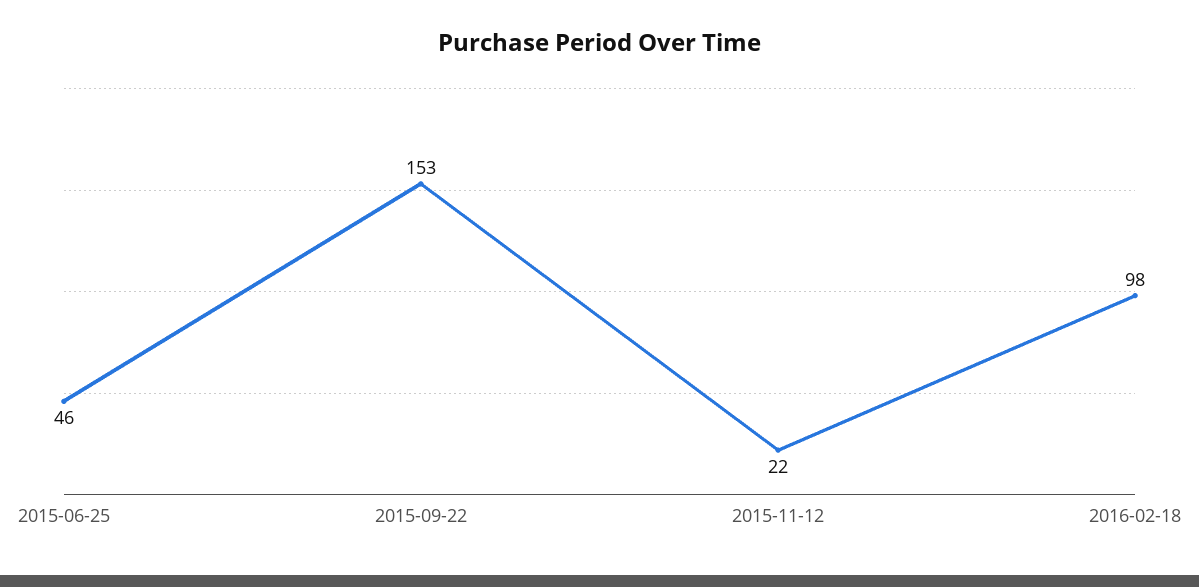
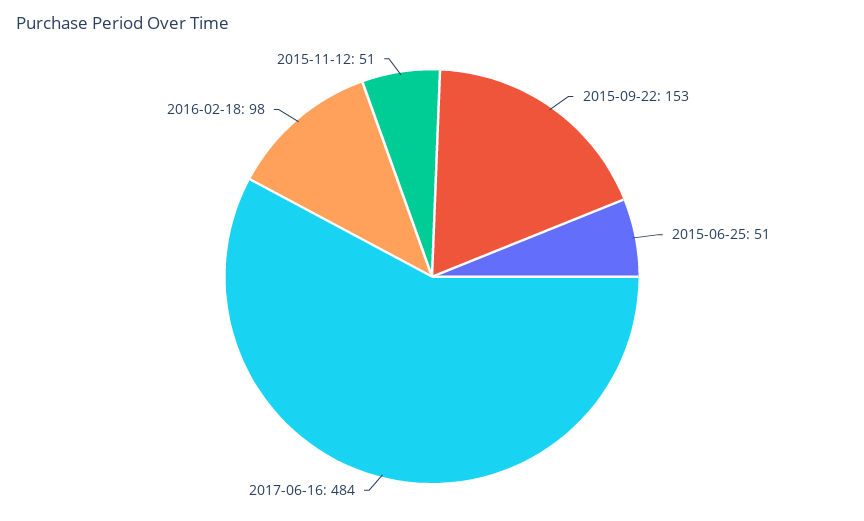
2015-06-25: 46 -> 51
2015-11-12: 22 -> 51
2017-06-16: none -> 484

